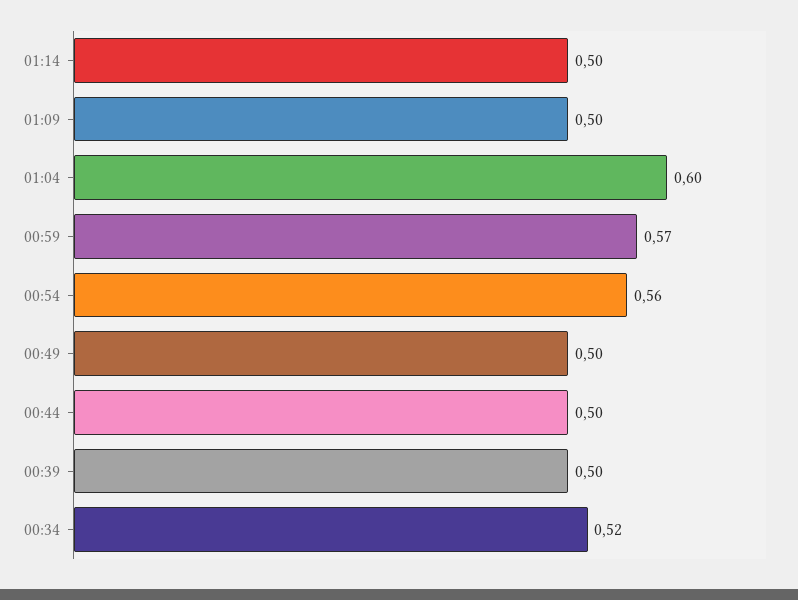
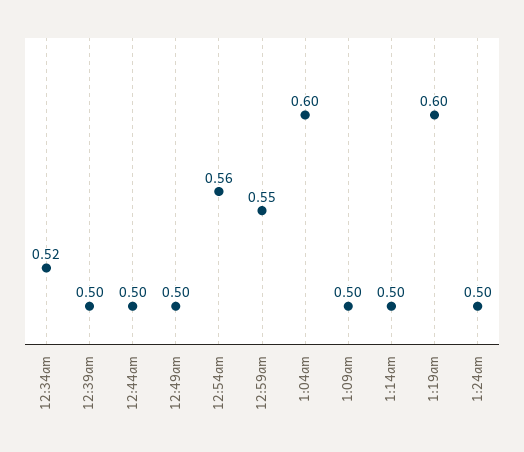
00:59: 0.57 -> 0.55
1:19am: none -> 0.6
1:24am: none -> 0.5

